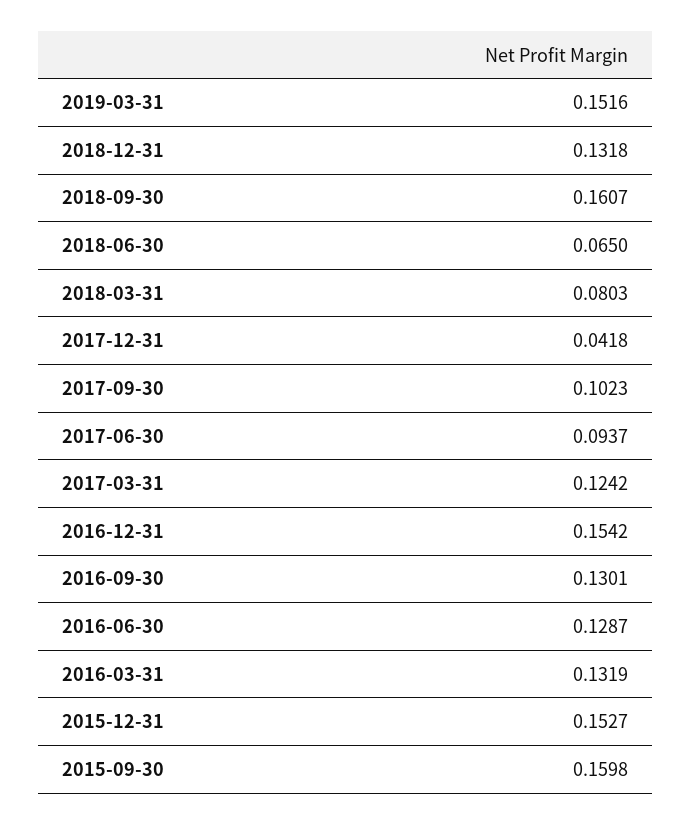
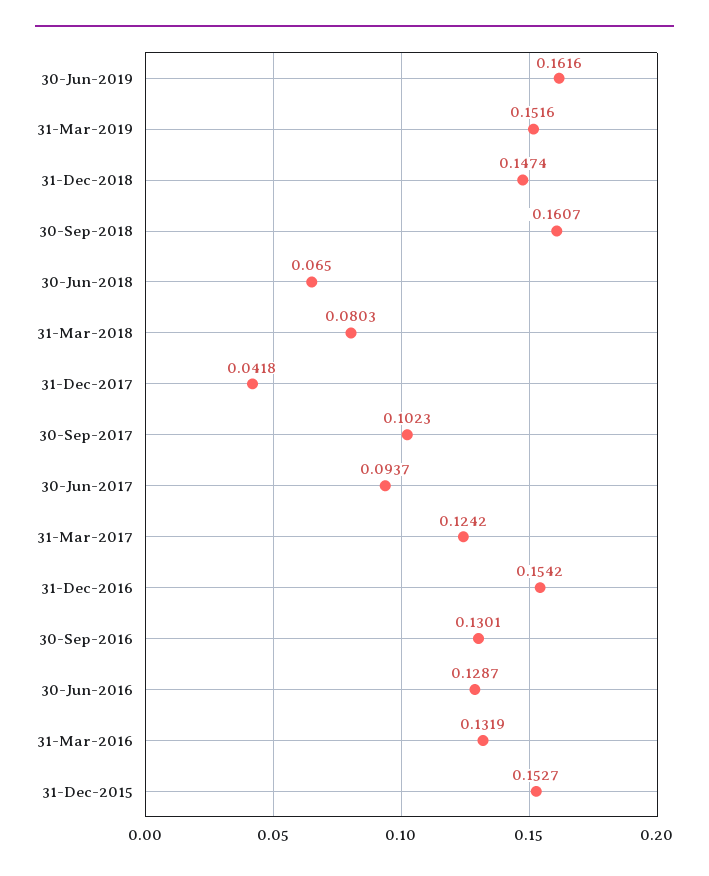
2018-12-31: 0.1318 -> 0.1474
2015-09-30: 0.1598 -> none
30-Jun-2019: none -> 0.1616

